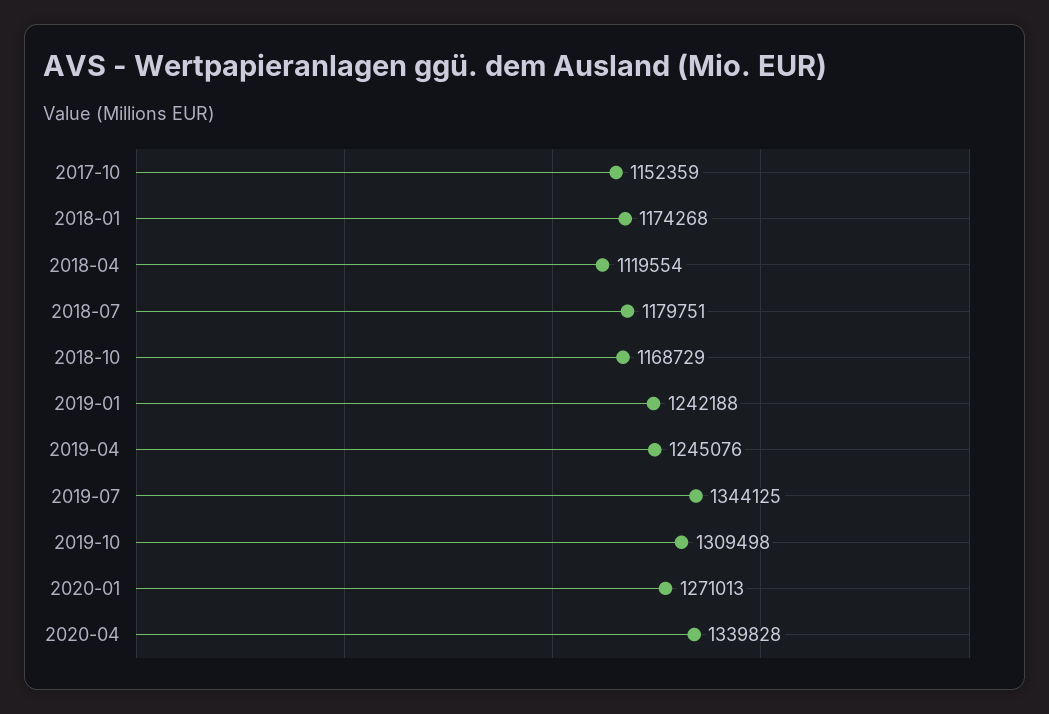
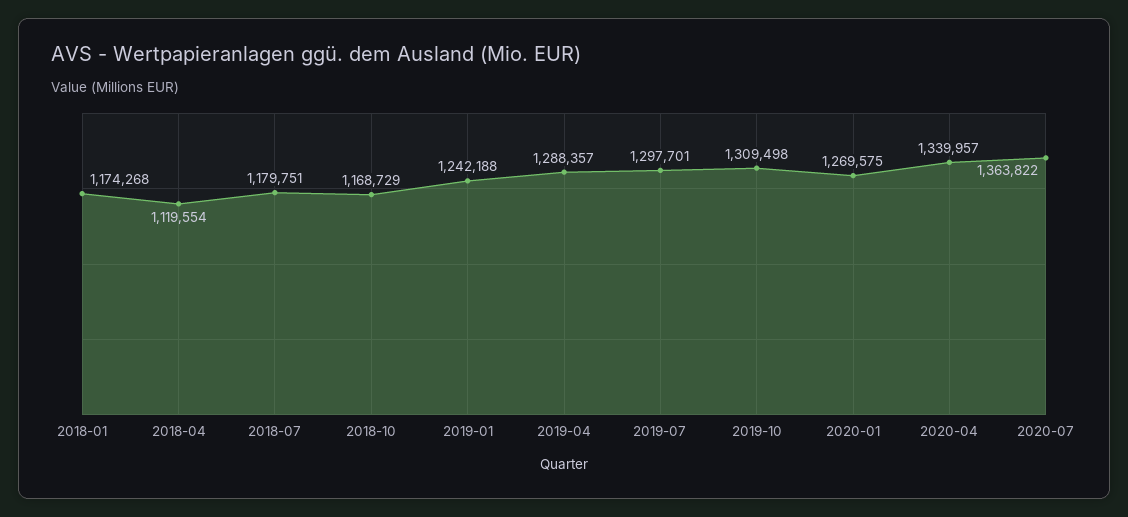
2017-10: 1152359 -> none
2019-04: 1245076 -> 1288357
2019-07: 1344125 -> 1297701
2020-01: 1271013 -> 1269575
2020-04: 1339828 -> 1339957
2020-07: none -> 1363822

